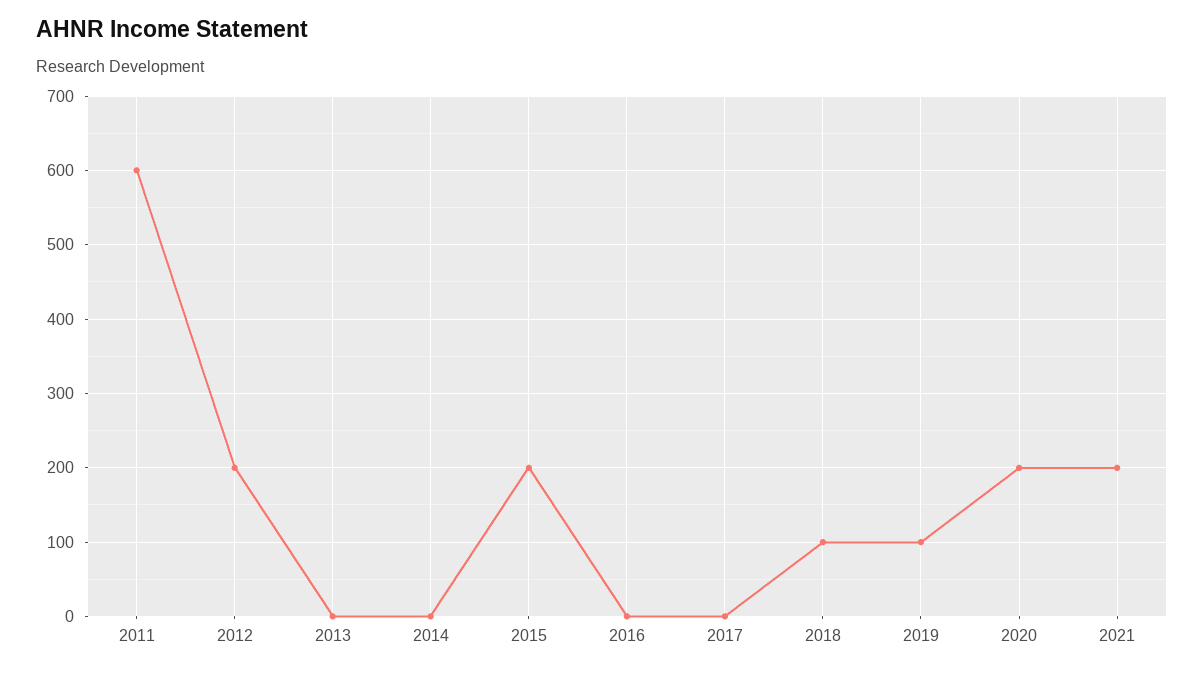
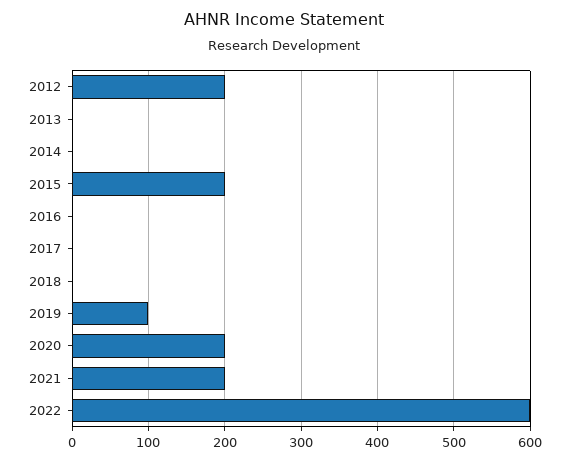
2011: 600 -> none
2018: 100 -> 0
2022: none -> 600

